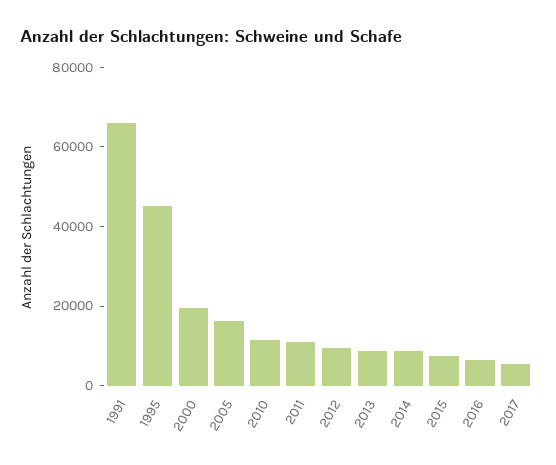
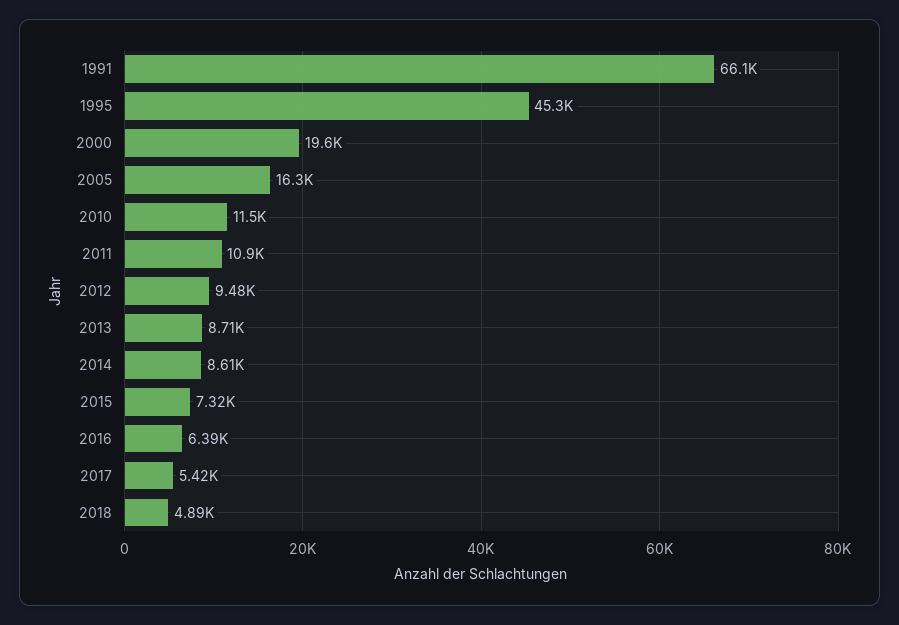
2018: none -> 4890

